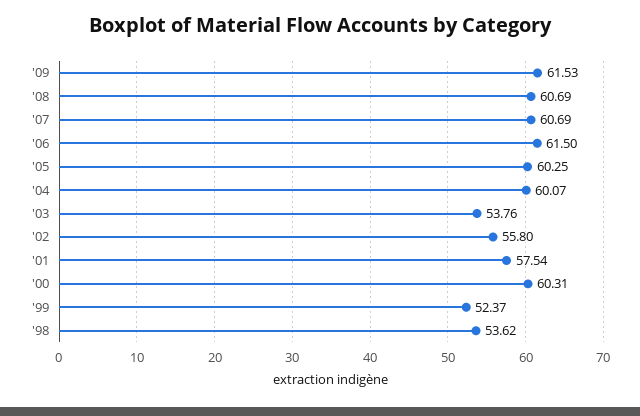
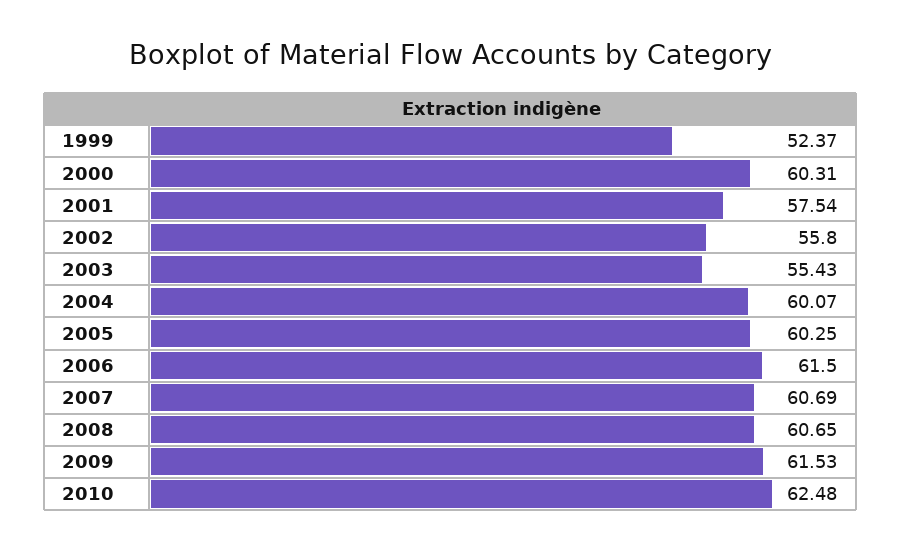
'08: 60.69 -> 60.65
'03: 53.76 -> 55.43
'98: 53.62 -> none
2010: none -> 62.48

